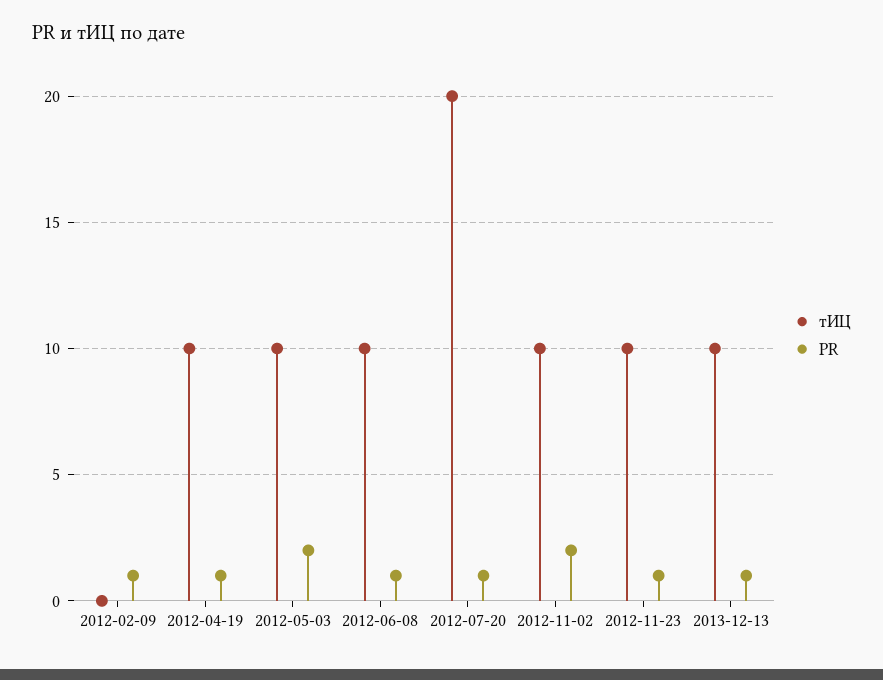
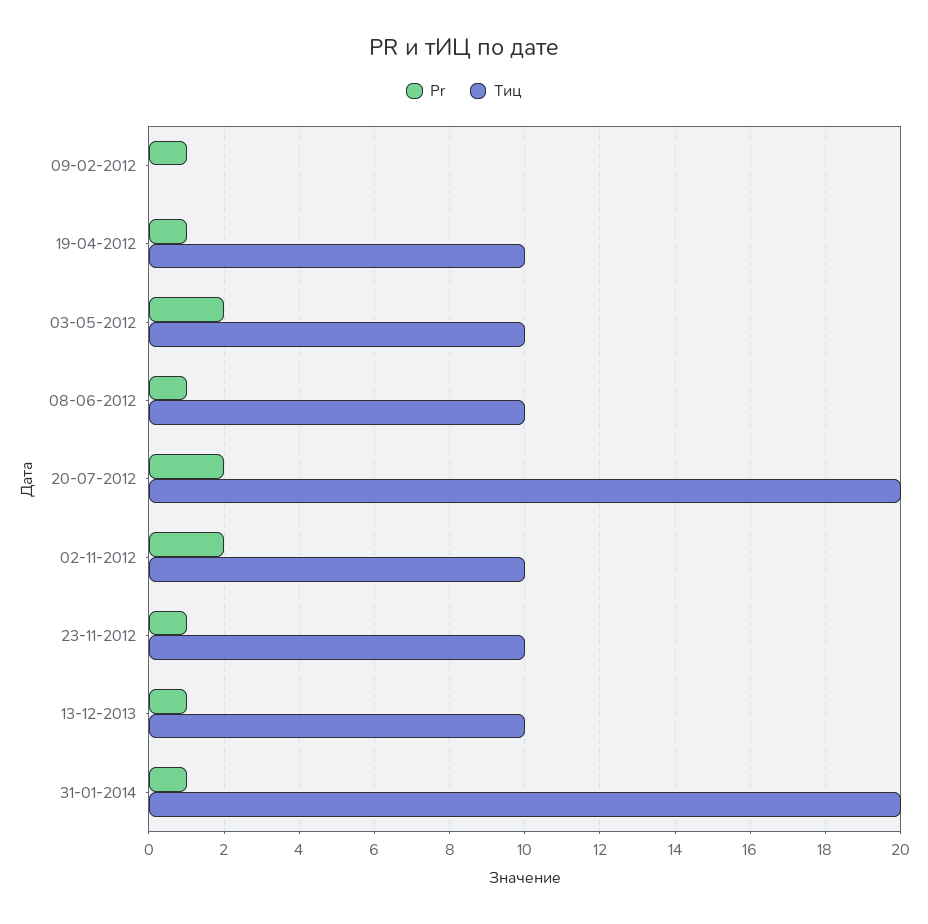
PR, 2012-07-20: 1 -> 2
PR, 31-01-2014: none -> 1
тИЦ, 31-01-2014: none -> 20

